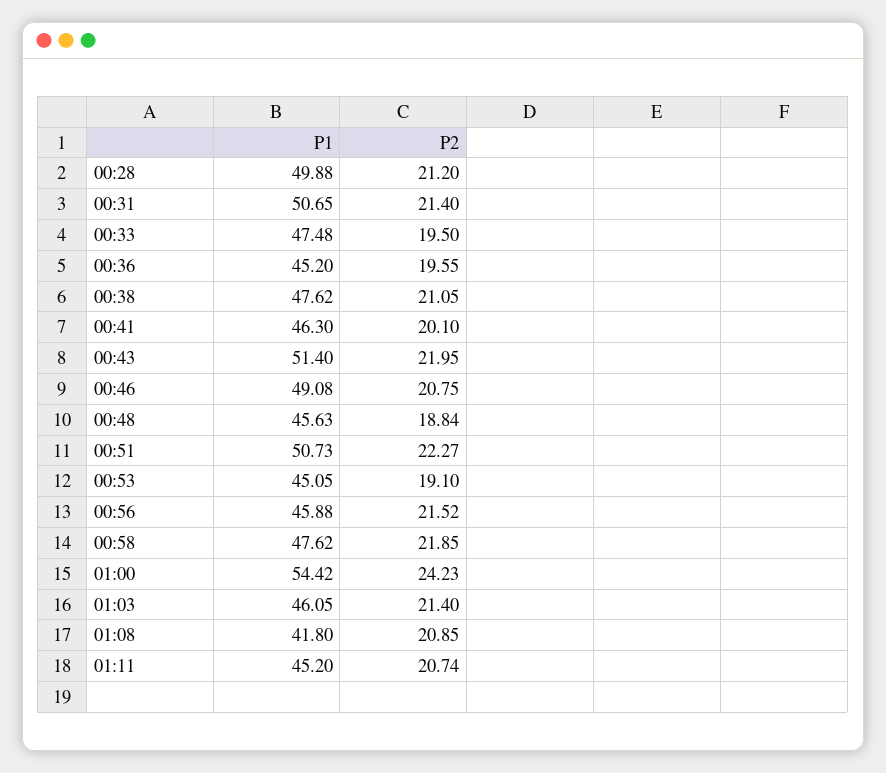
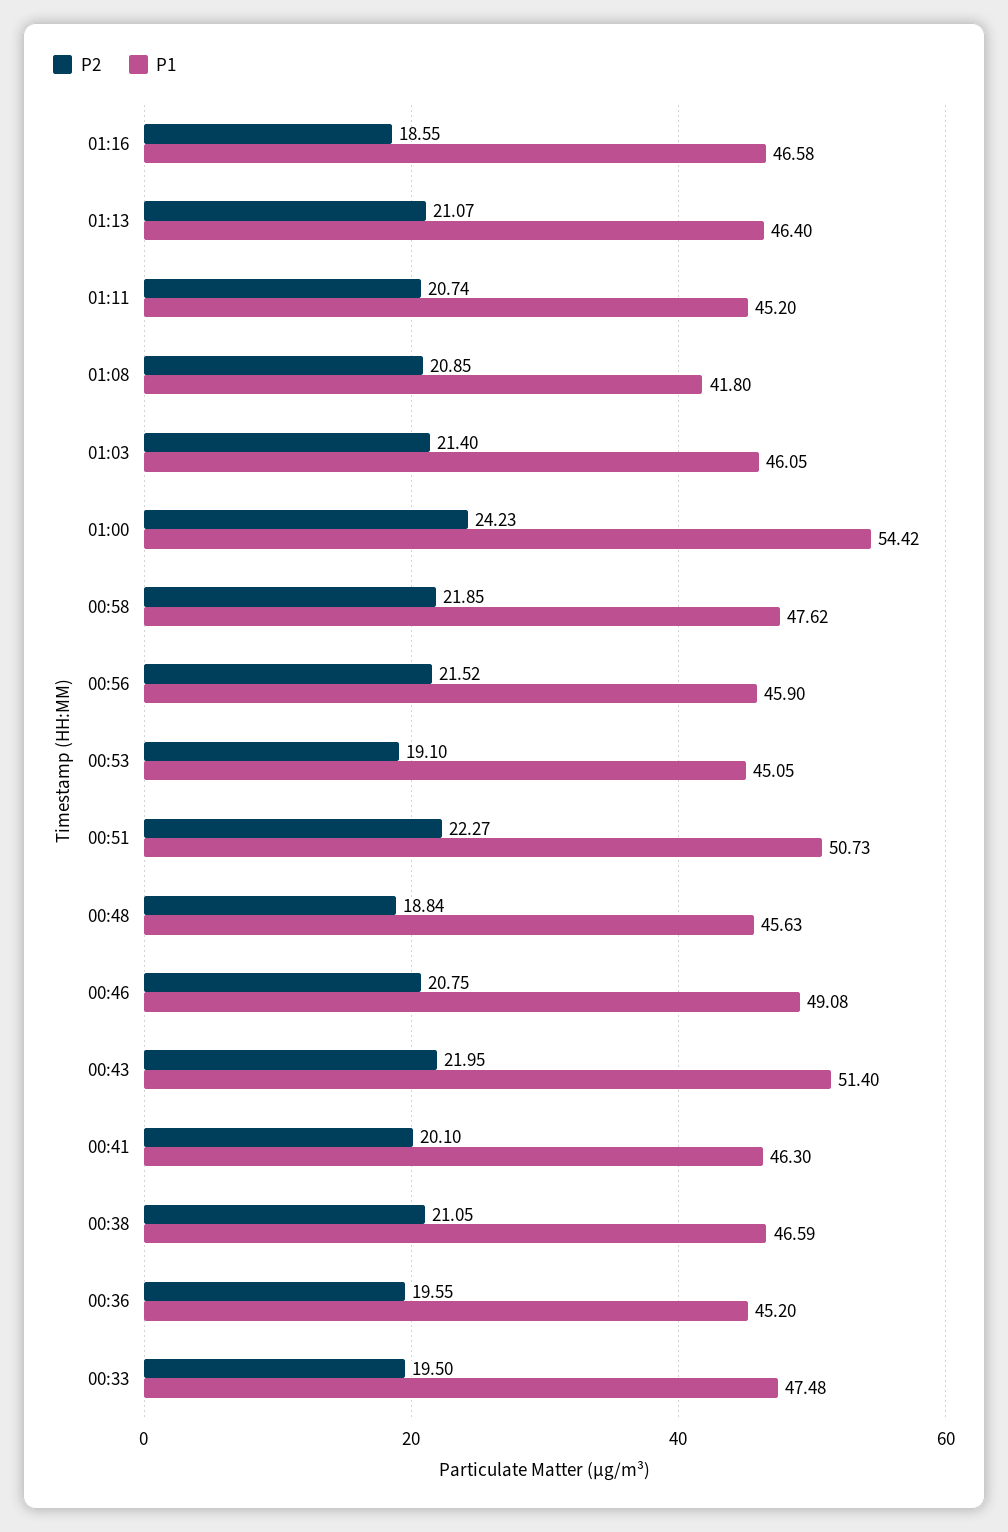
P1, 00:28: 49.88 -> none
P2, 00:28: 21.2 -> none
P1, 00:31: 50.65 -> none
P2, 00:31: 21.4 -> none
P1, 00:38: 47.62 -> 46.59
P1, 00:56: 45.88 -> 45.9
P2, 01:16: none -> 18.55
P1, 01:16: none -> 46.58
P2, 01:13: none -> 21.07
P1, 01:13: none -> 46.4

